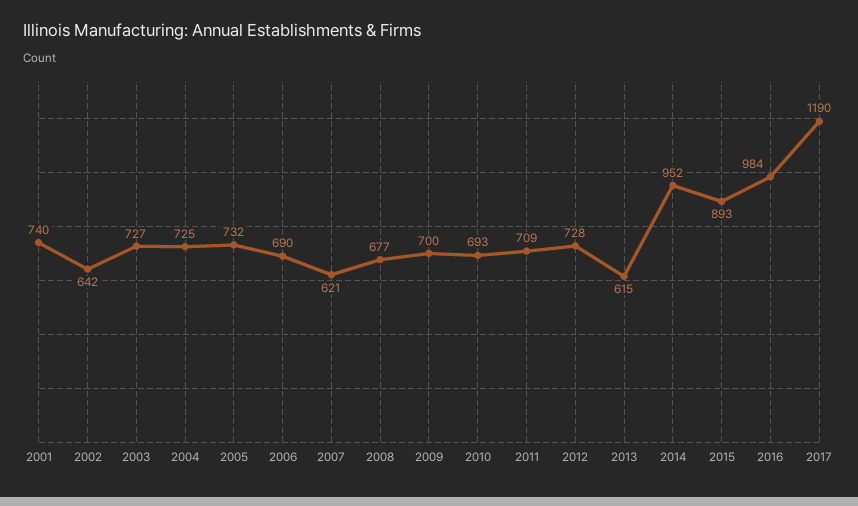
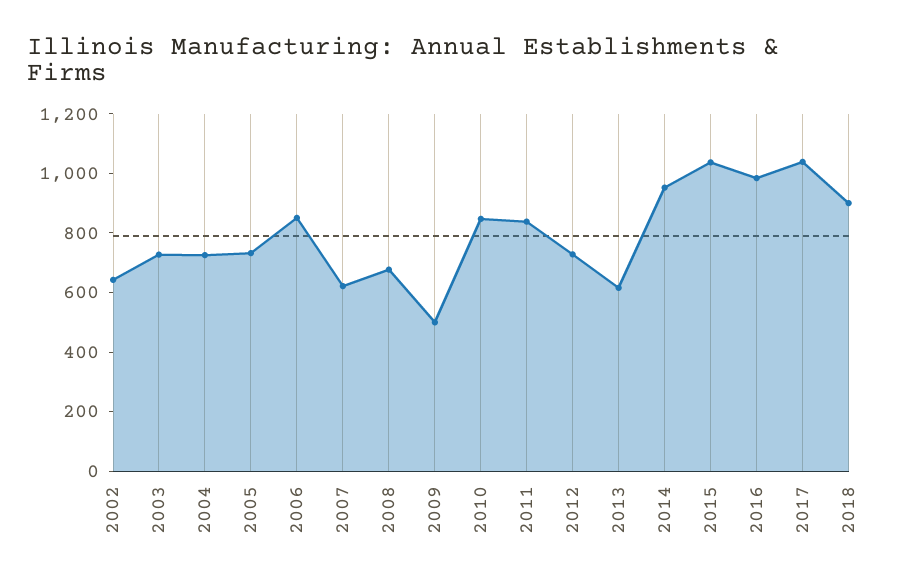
2001: 740 -> none
2006: 690 -> 850
2009: 700 -> 500
2010: 693 -> 850
2011: 709 -> 850
2015: 893 -> 1050
2017: 1190 -> 1050
2018: none -> 900

